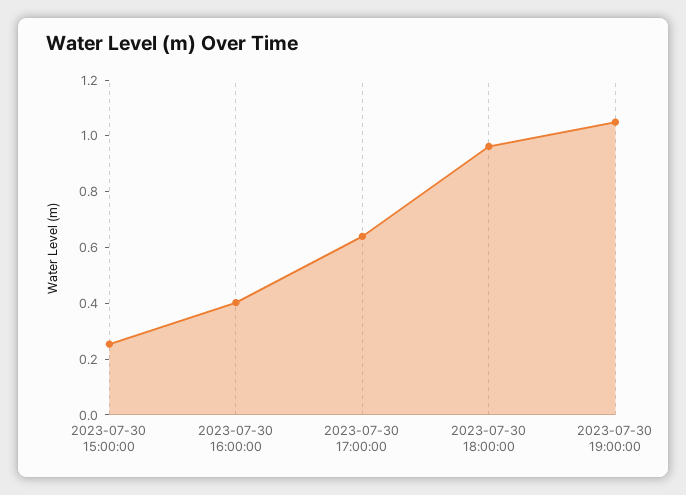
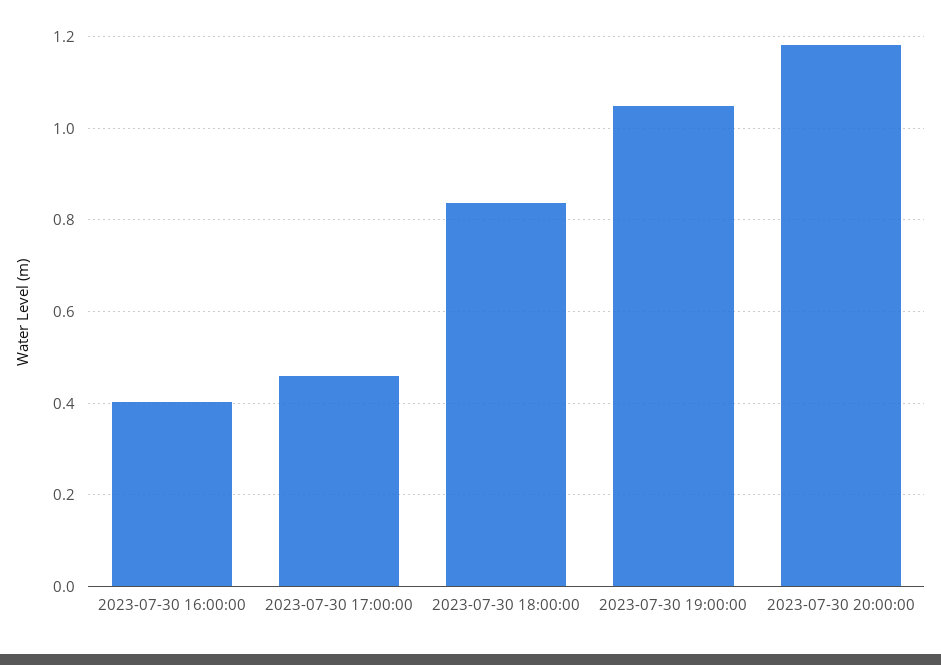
2023-07-30 15:00:00: 0.25 -> none
2023-07-30 17:00:00: 0.65 -> 0.46
2023-07-30 18:00:00: 0.95 -> 0.84
2023-07-30 20:00:00: none -> 1.18

